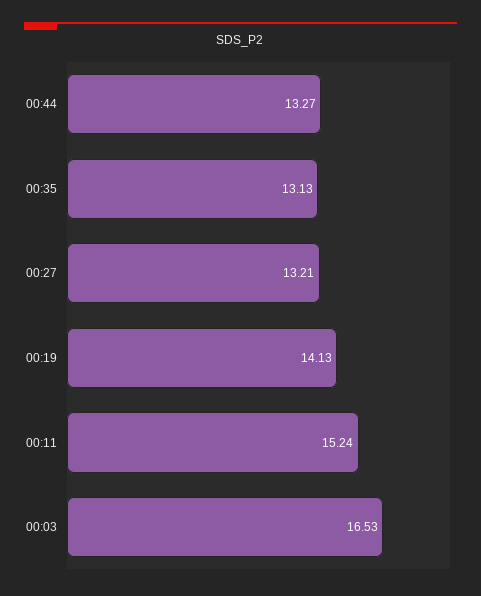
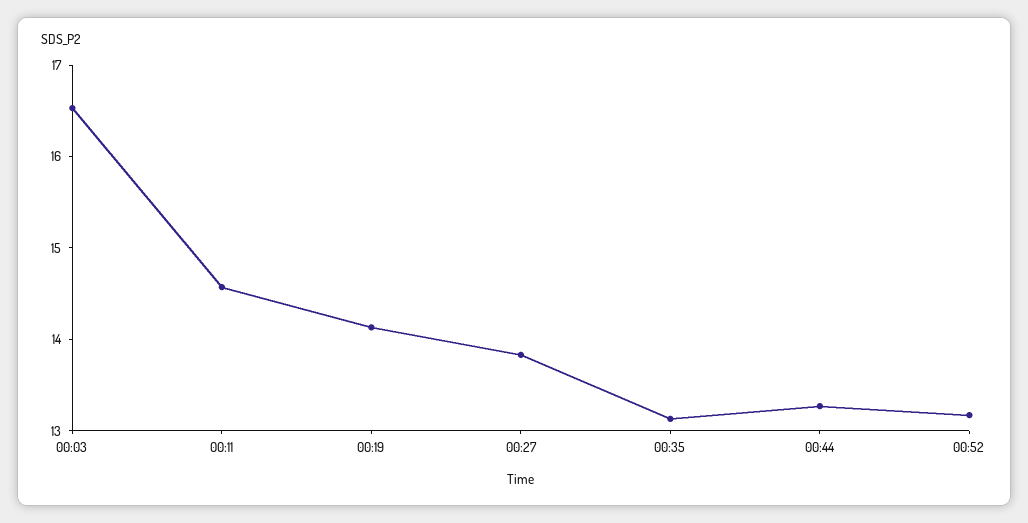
00:27: 13.21 -> 13.8
00:11: 15.24 -> 14.6
00:52: none -> 13.2

